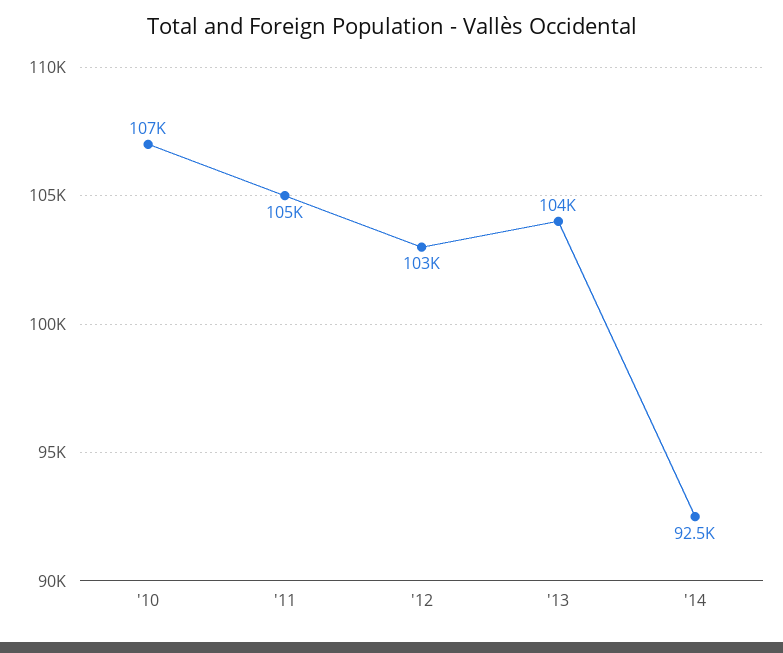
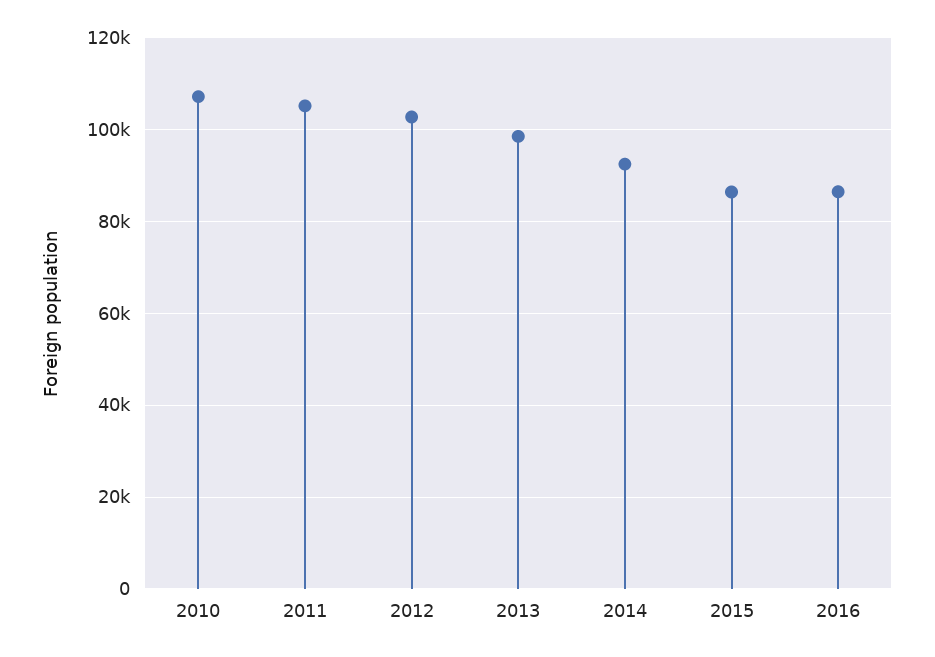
'13: 104000 -> 98000
2015: none -> 86000
2016: none -> 86000

